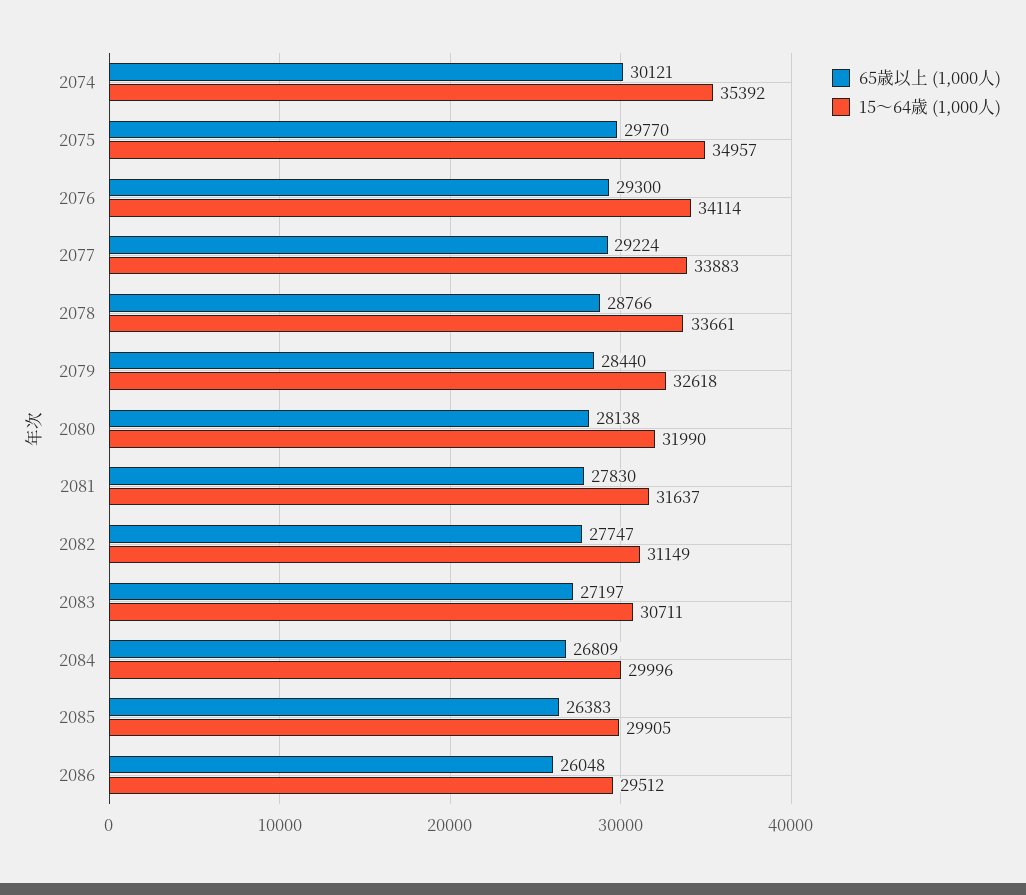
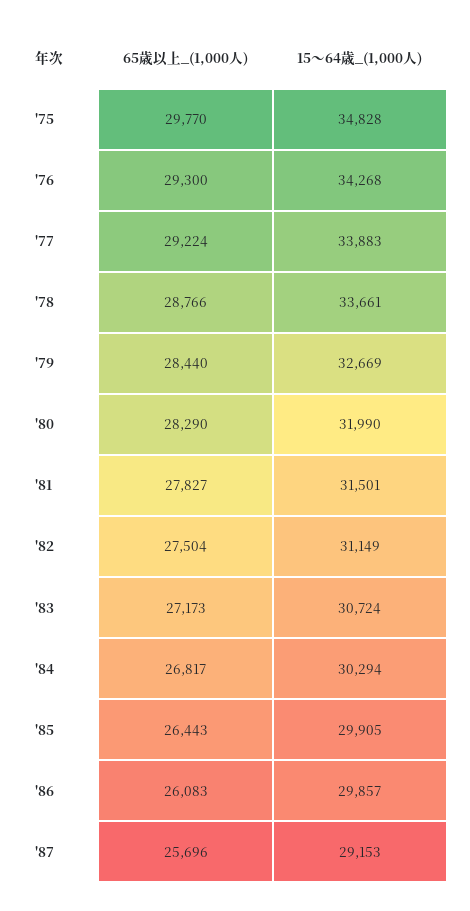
65歳以上 (1,000人), 2074: 30121 -> none
15～64歳 (1,000人), 2074: 35392 -> none
15～64歳 (1,000人), 2075: 34957 -> 34828
15～64歳 (1,000人), 2076: 34114 -> 34268
15～64歳 (1,000人), 2079: 32618 -> 32669
65歳以上 (1,000人), 2080: 28138 -> 28290
65歳以上 (1,000人), 2081: 27830 -> 27827
15～64歳 (1,000人), 2081: 31637 -> 31501
65歳以上 (1,000人), 2082: 27747 -> 27504
65歳以上 (1,000人), 2083: 27197 -> 27173
15～64歳 (1,000人), 2083: 30711 -> 30724
65歳以上 (1,000人), 2084: 26809 -> 26817
15～64歳 (1,000人), 2084: 29996 -> 30294
65歳以上 (1,000人), 2085: 26383 -> 26443
65歳以上 (1,000人), 2086: 26048 -> 26083
15～64歳 (1,000人), 2086: 29512 -> 29857
65歳以上 (1,000人), '87: none -> 25696
15～64歳 (1,000人), '87: none -> 29153

